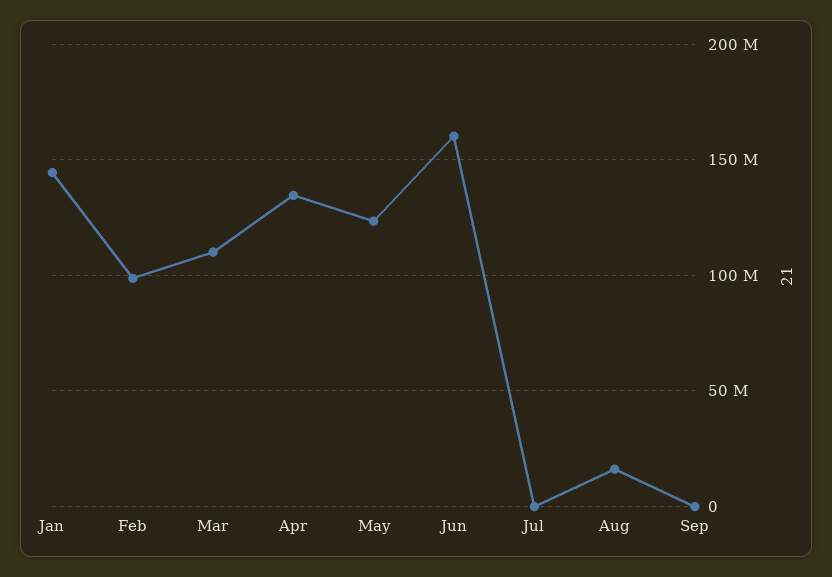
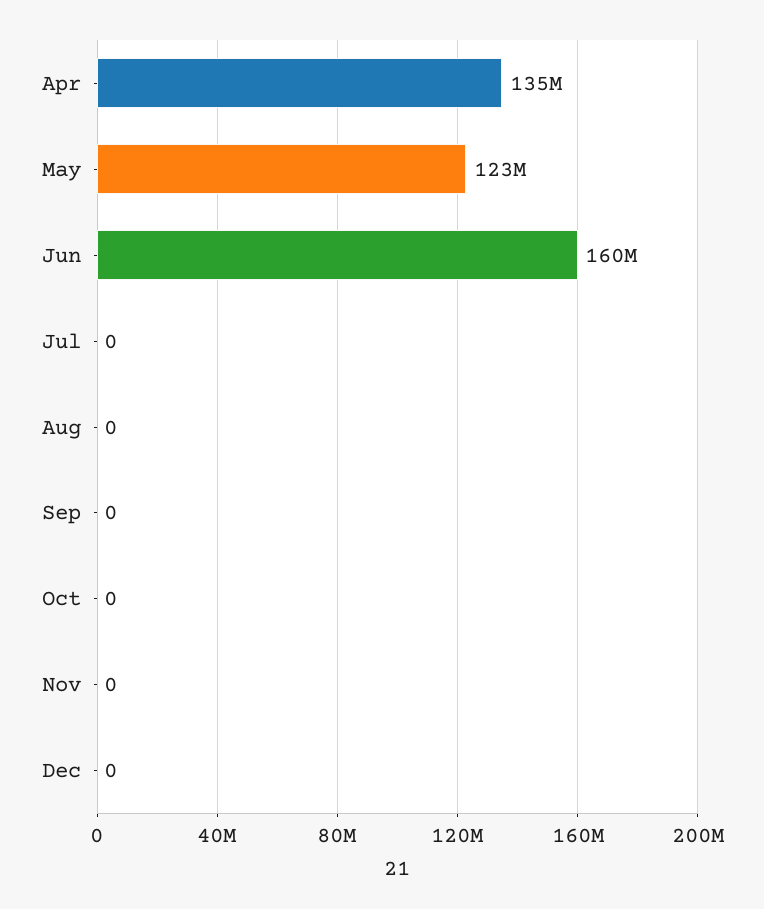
Jan: 145000000 -> none
Feb: 100000000 -> none
Mar: 110000000 -> none
Aug: 15000000 -> 0
Oct: none -> 0
Nov: none -> 0
Dec: none -> 0

